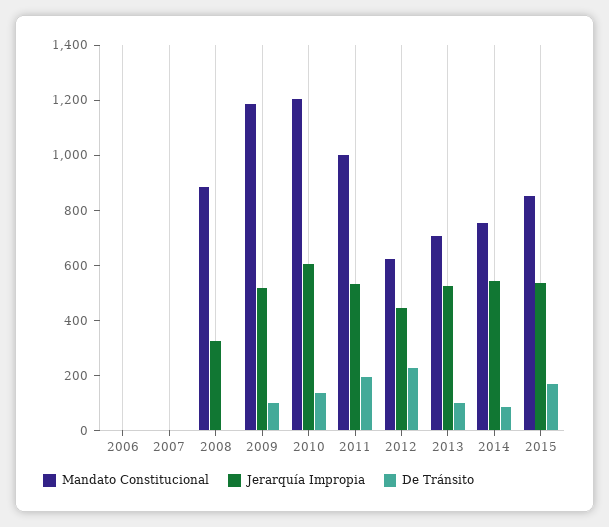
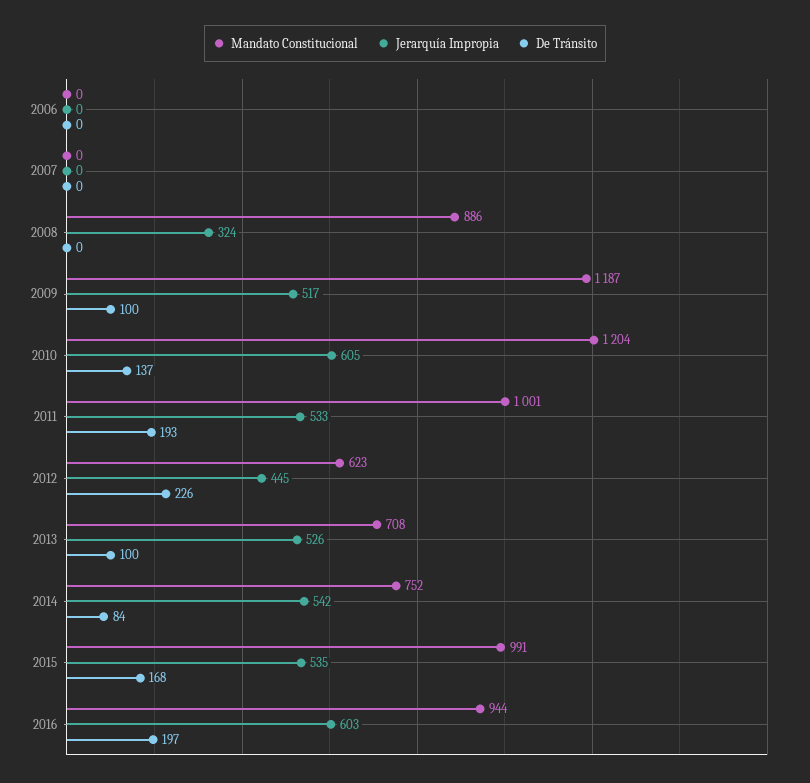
Mandato Constitucional, 2015: 850 -> 991
Mandato Constitucional, 2016: none -> 944
Jerarquía Impropia, 2016: none -> 603
De Tránsito, 2016: none -> 197

